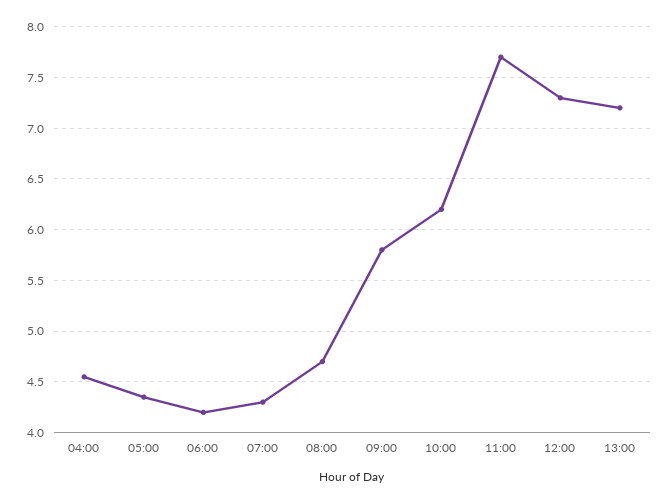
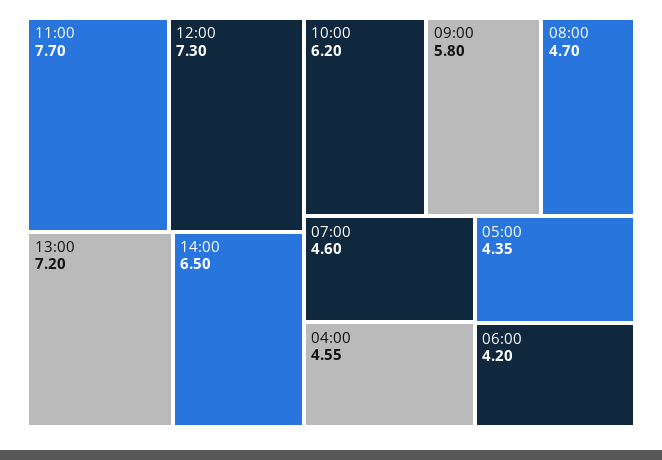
07:00: 4.3 -> 4.6
14:00: none -> 6.5

